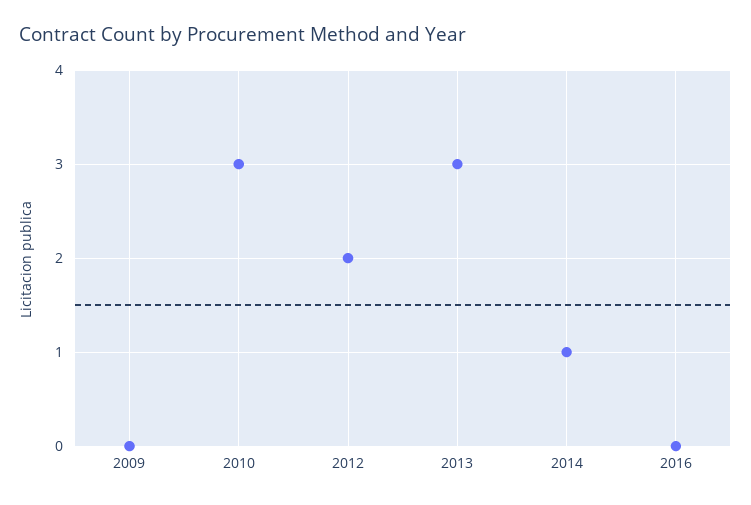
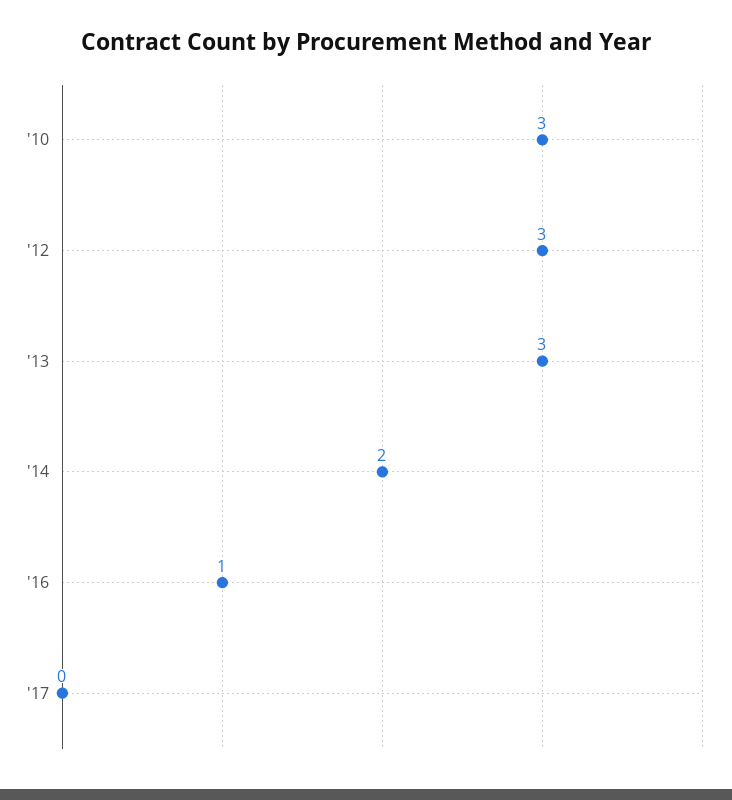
2009: 0 -> none
2012: 2 -> 3
2014: 1 -> 2
2016: 0 -> 1
'17: none -> 0

